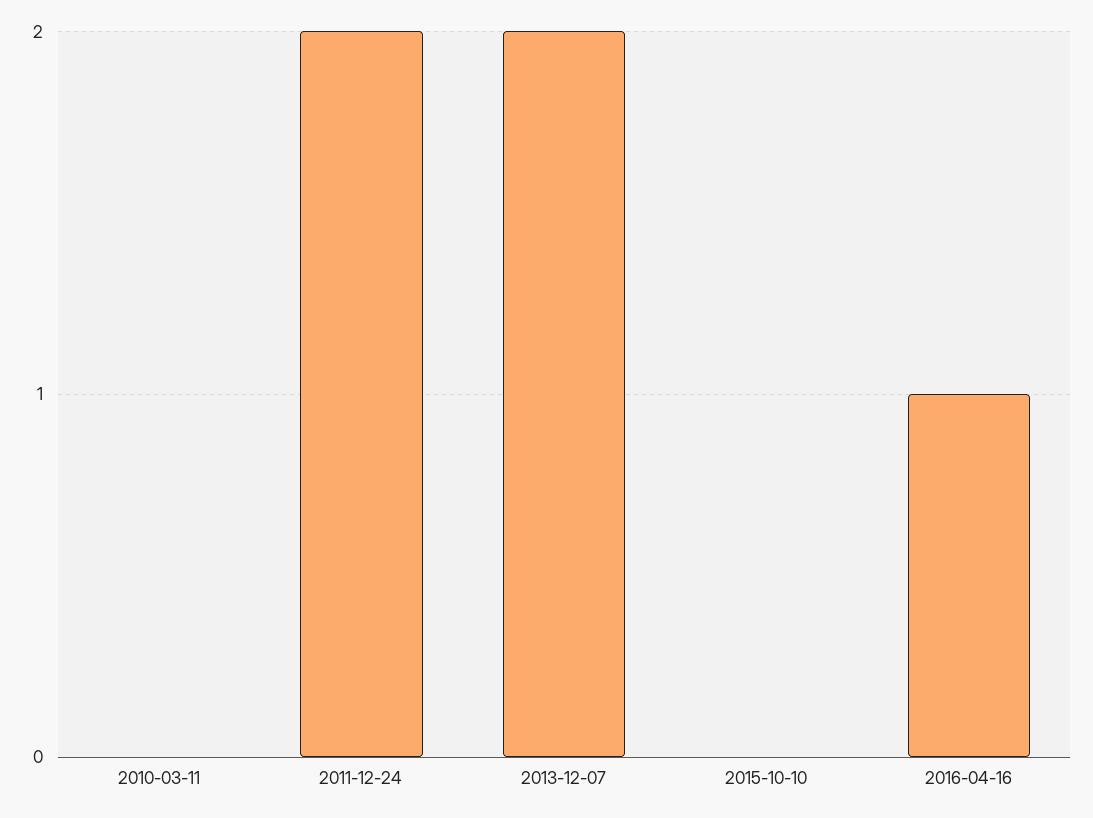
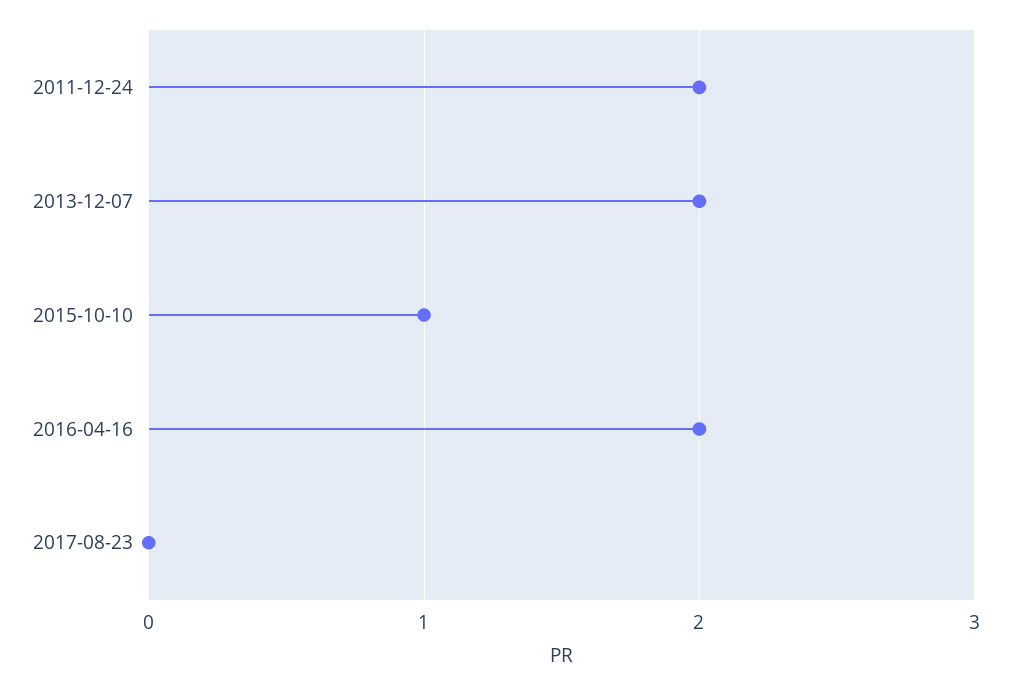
2010-03-11: 0 -> none
2015-10-10: 0 -> 1
2016-04-16: 1 -> 2
2017-08-23: none -> 0

